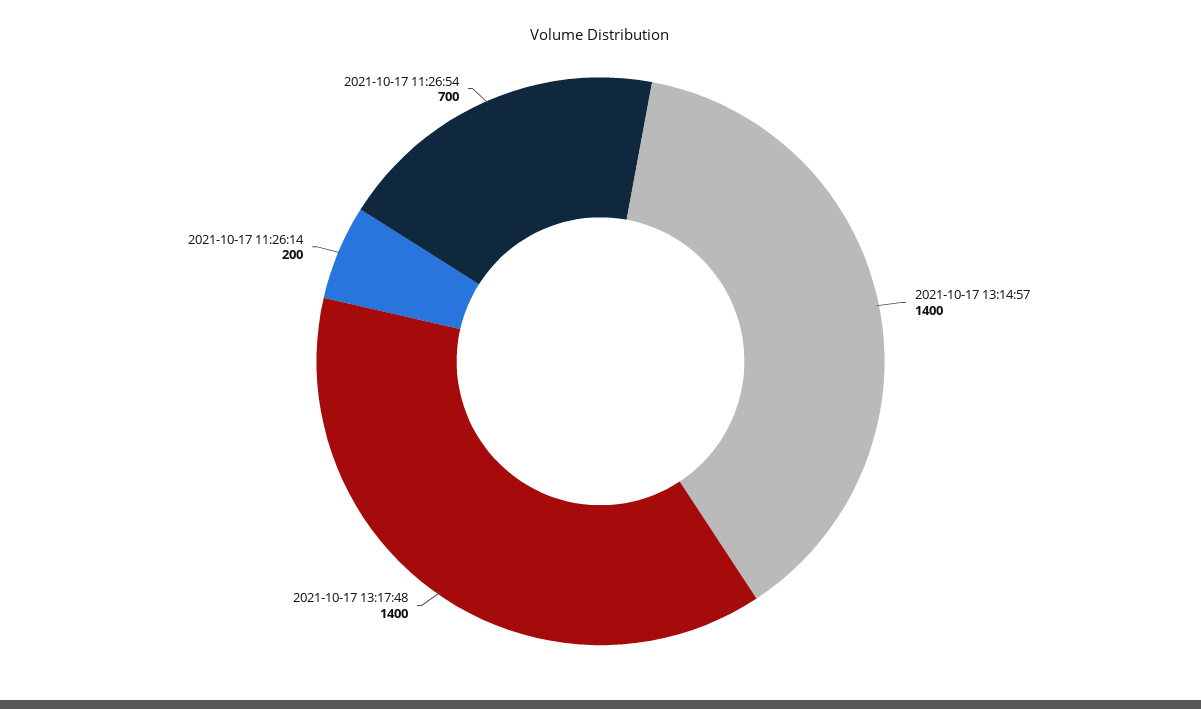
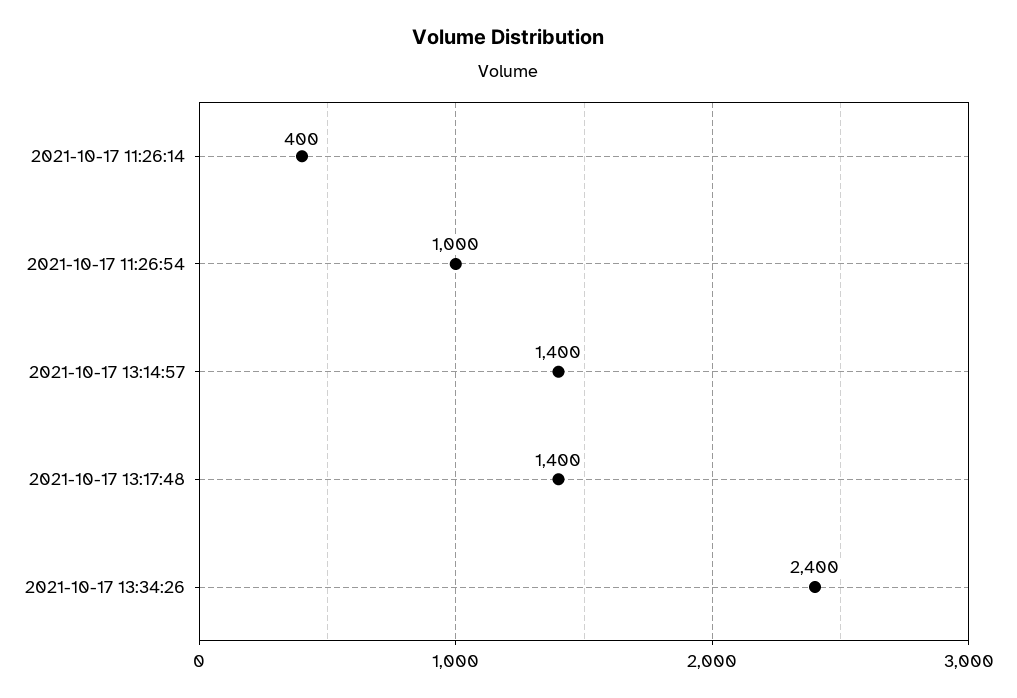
2021-10-17 11:26:14: 200 -> 400
2021-10-17 11:26:54: 700 -> 1000
2021-10-17 13:34:26: none -> 2400

